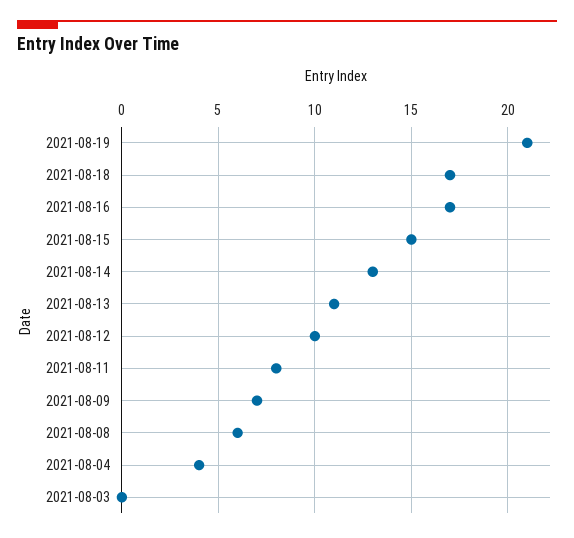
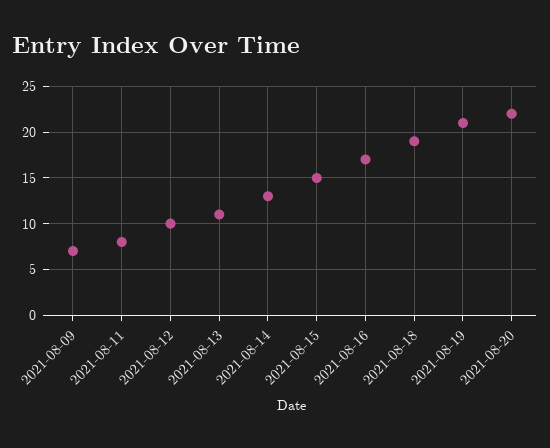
2021-08-18: 17 -> 19
2021-08-08: 6 -> none
2021-08-04: 4 -> none
2021-08-03: 0 -> none
2021-08-20: none -> 22

